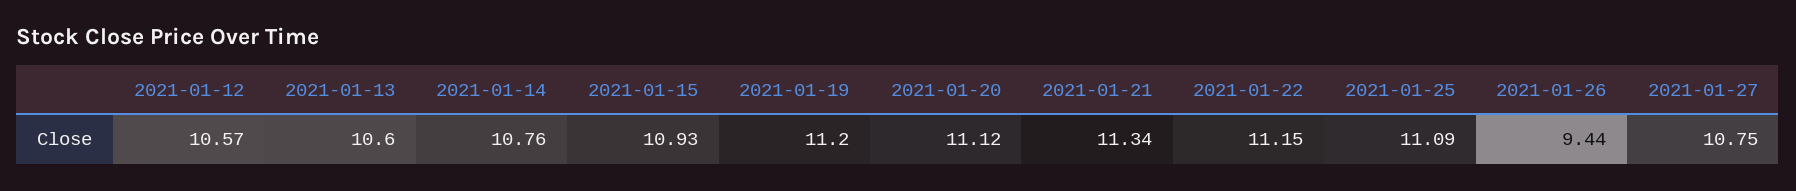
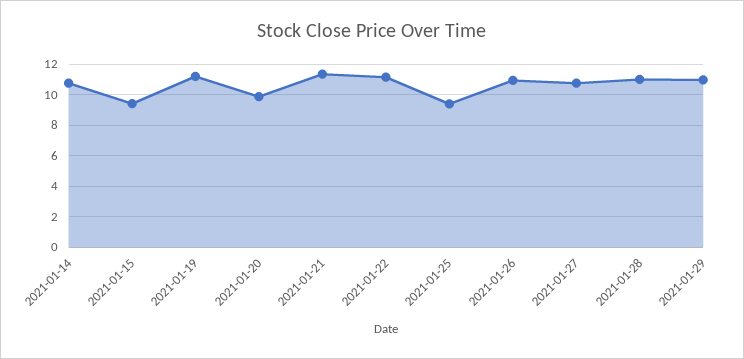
2021-01-12: 10.57 -> none
2021-01-13: 10.6 -> none
2021-01-15: 10.93 -> 9.5
2021-01-20: 11.12 -> 10
2021-01-25: 11.09 -> 9.5
2021-01-26: 9.44 -> 11
2021-01-28: none -> 11
2021-01-29: none -> 11

